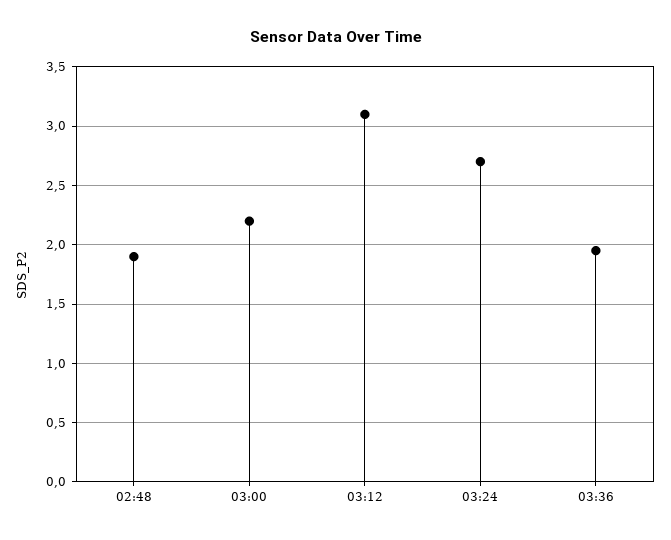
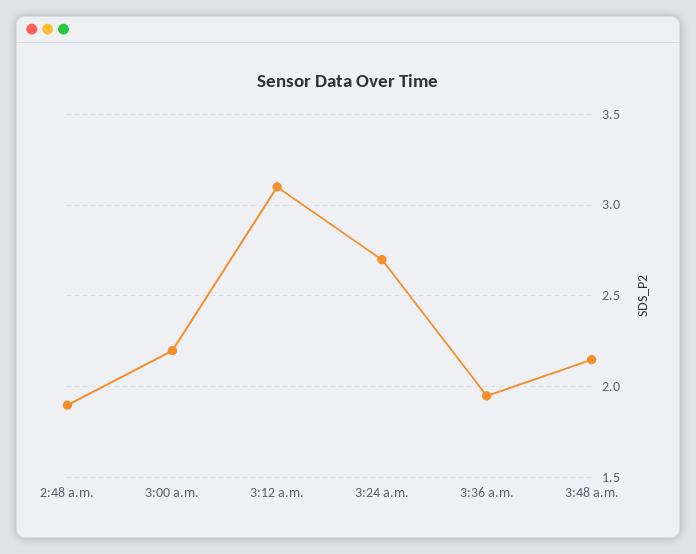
3:48 a.m.: none -> 2.15

